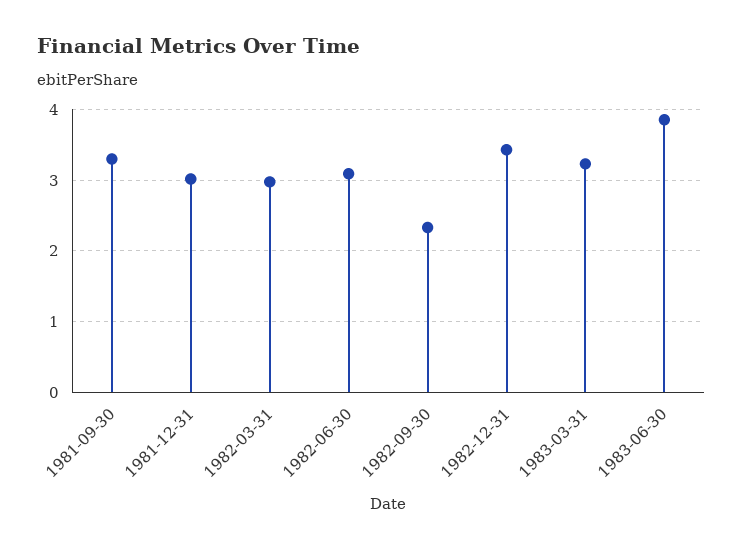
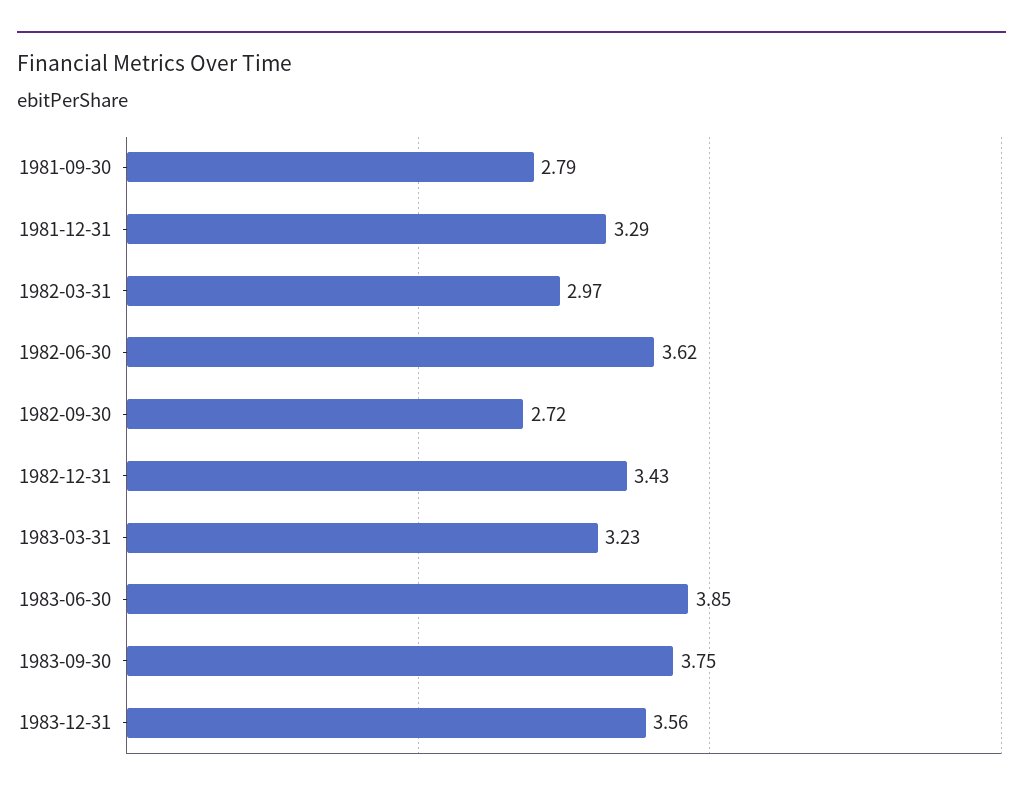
1981-09-30: 3.3 -> 2.79
1981-12-31: 3 -> 3.29
1982-06-30: 3.1 -> 3.62
1982-09-30: 2.3 -> 2.72
1983-09-30: none -> 3.75
1983-12-31: none -> 3.56

